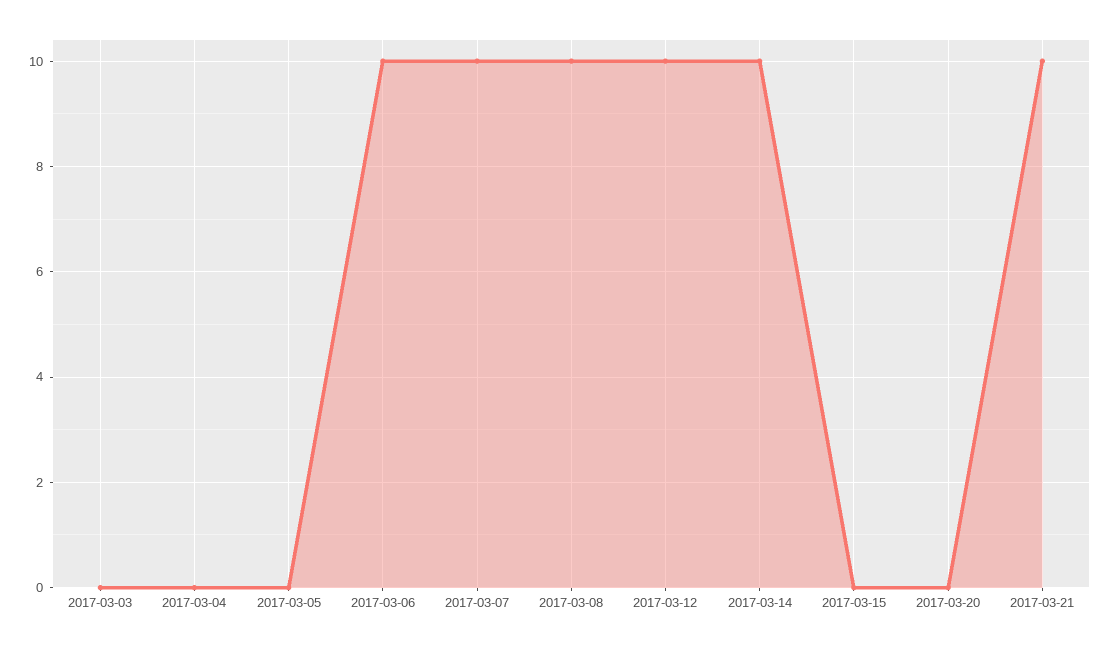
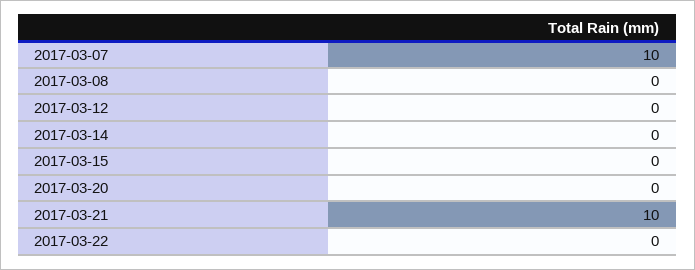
2017-03-03: 0 -> none
2017-03-04: 0 -> none
2017-03-05: 0 -> none
2017-03-06: 10 -> none
2017-03-08: 10 -> 0
2017-03-12: 10 -> 0
2017-03-14: 10 -> 0
2017-03-22: none -> 0

